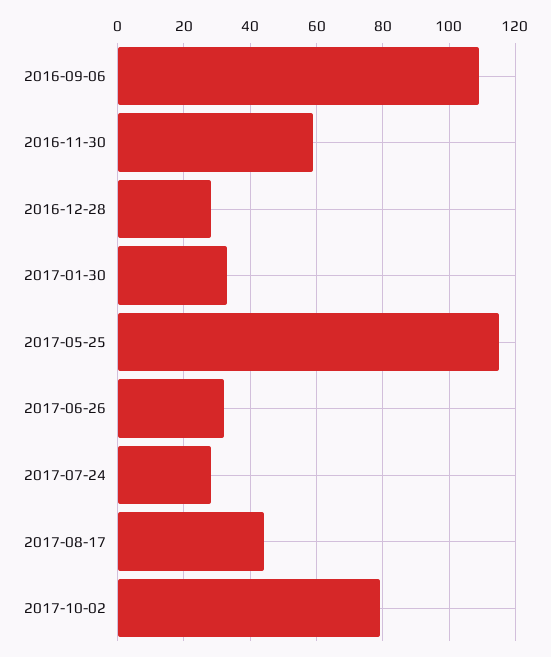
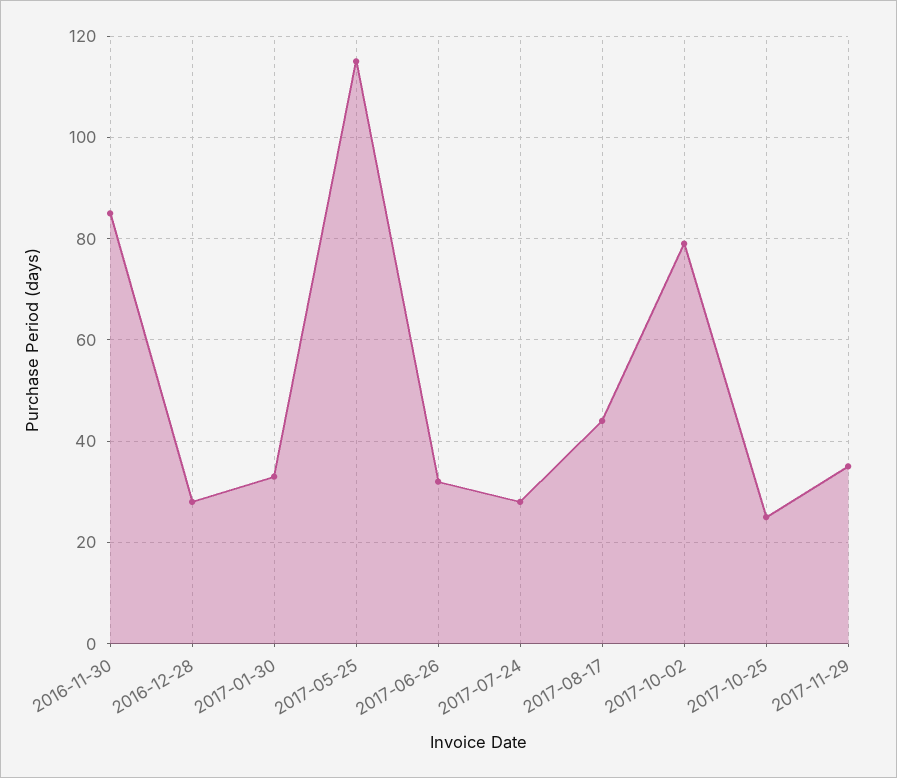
2016-09-06: 110 -> none
2016-11-30: 60 -> 85
2017-10-25: none -> 25
2017-11-29: none -> 35

